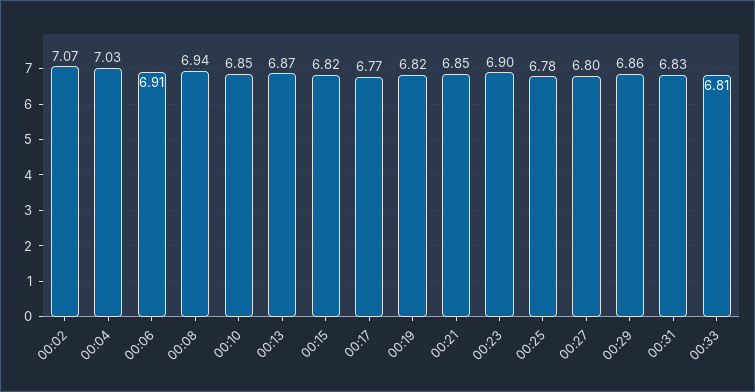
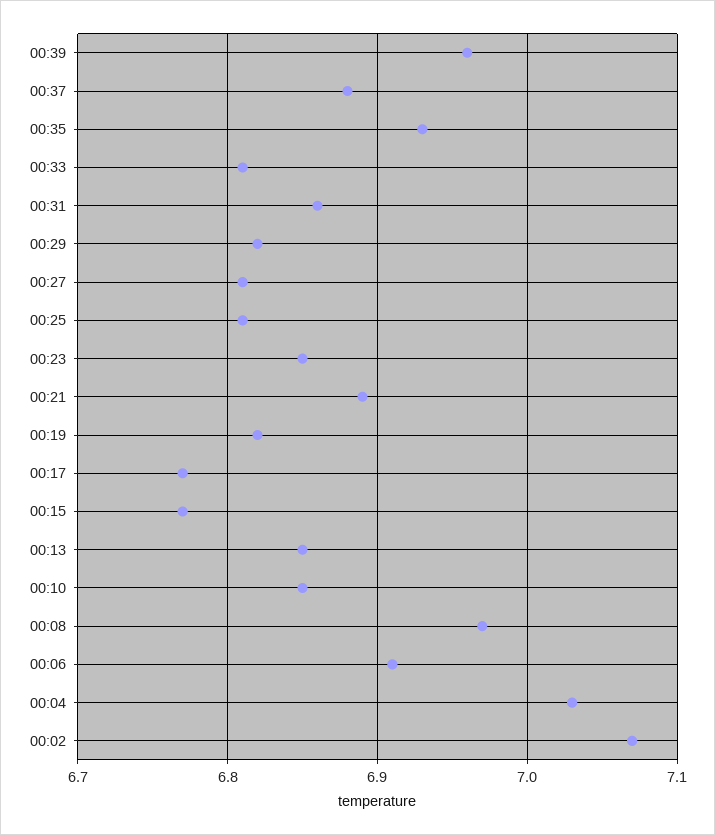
00:08: 6.94 -> 6.97
00:13: 6.87 -> 6.85
00:15: 6.82 -> 6.77
00:21: 6.85 -> 6.89
00:23: 6.9 -> 6.85
00:25: 6.78 -> 6.81
00:27: 6.8 -> 6.81
00:29: 6.86 -> 6.82
00:31: 6.83 -> 6.86
00:39: none -> 6.96
00:37: none -> 6.88
00:35: none -> 6.93

